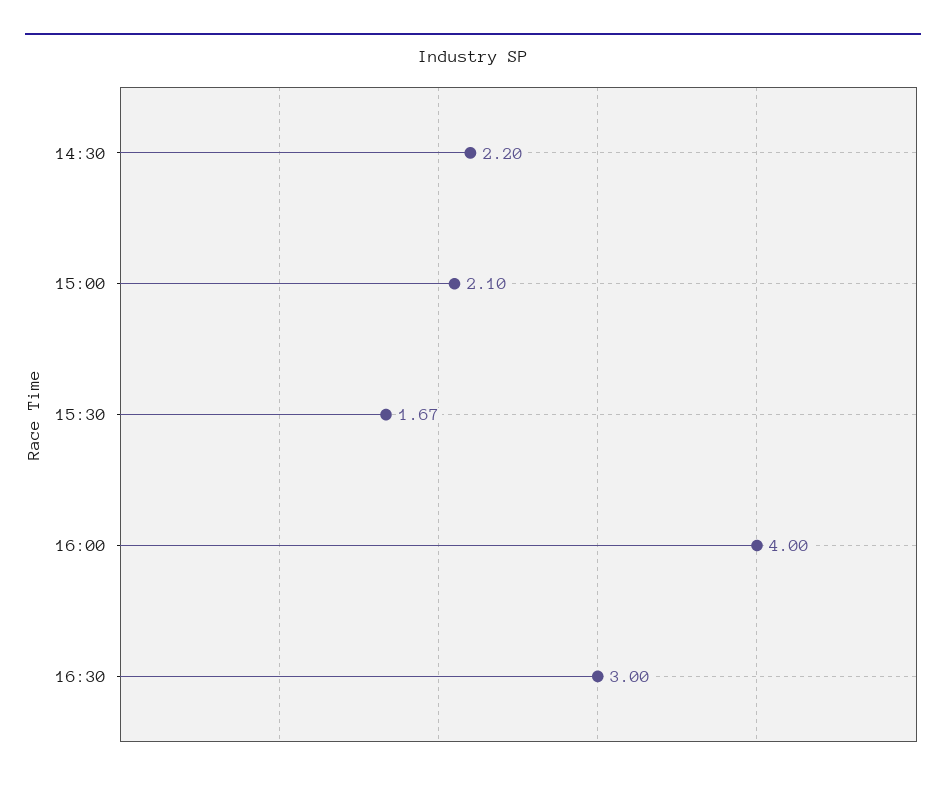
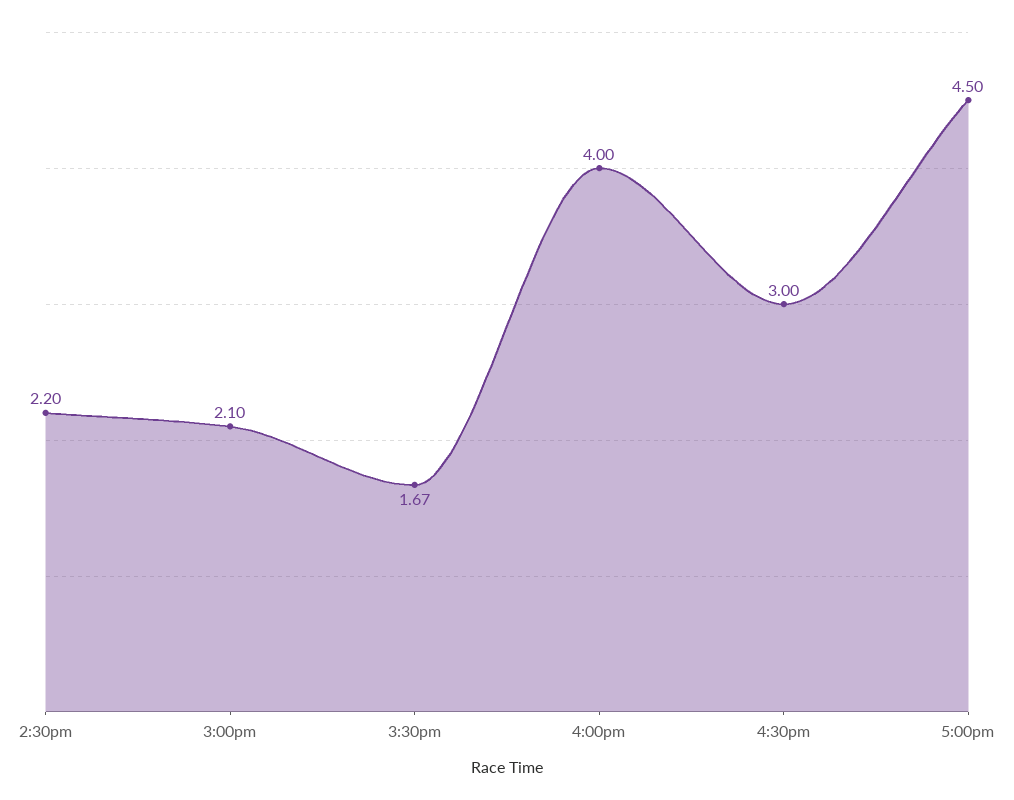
5:00pm: none -> 4.5

